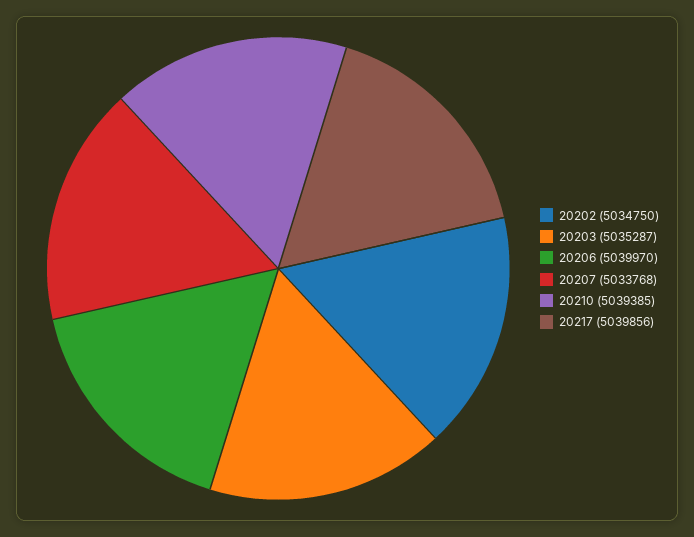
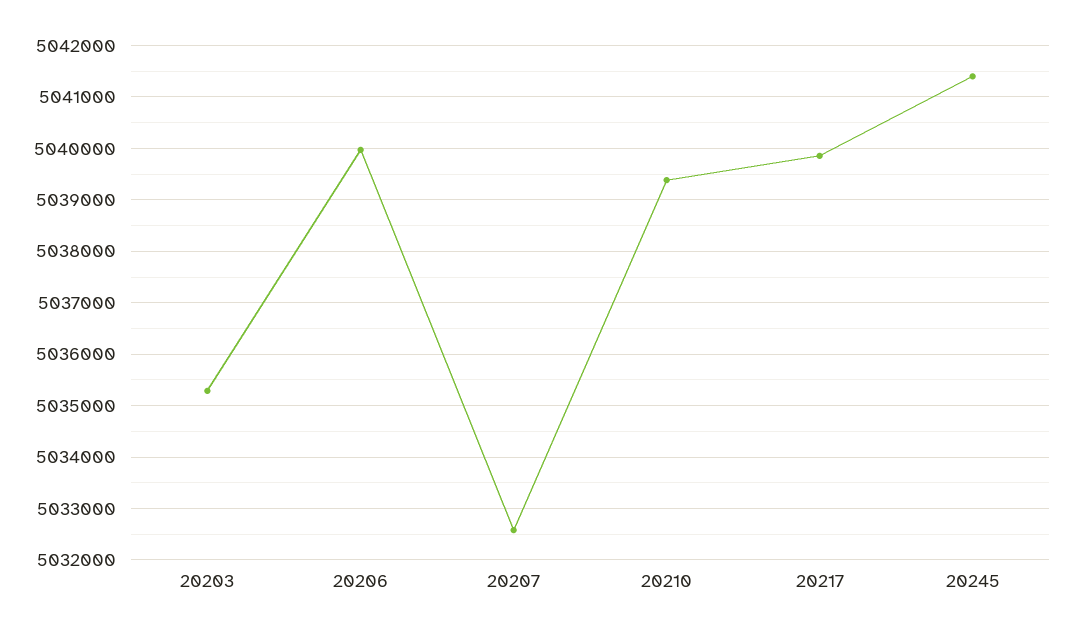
20202: 5034750 -> none
20207: 5033768 -> 5032600
20245: none -> 5041400

